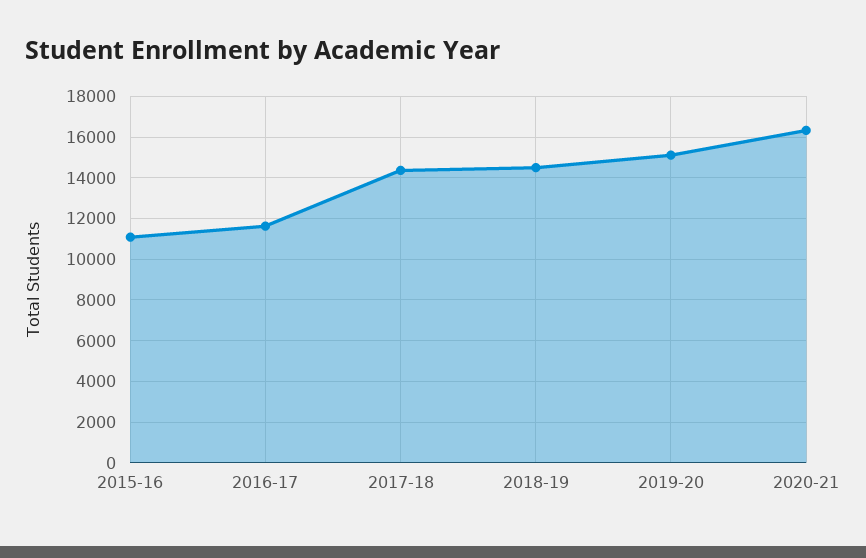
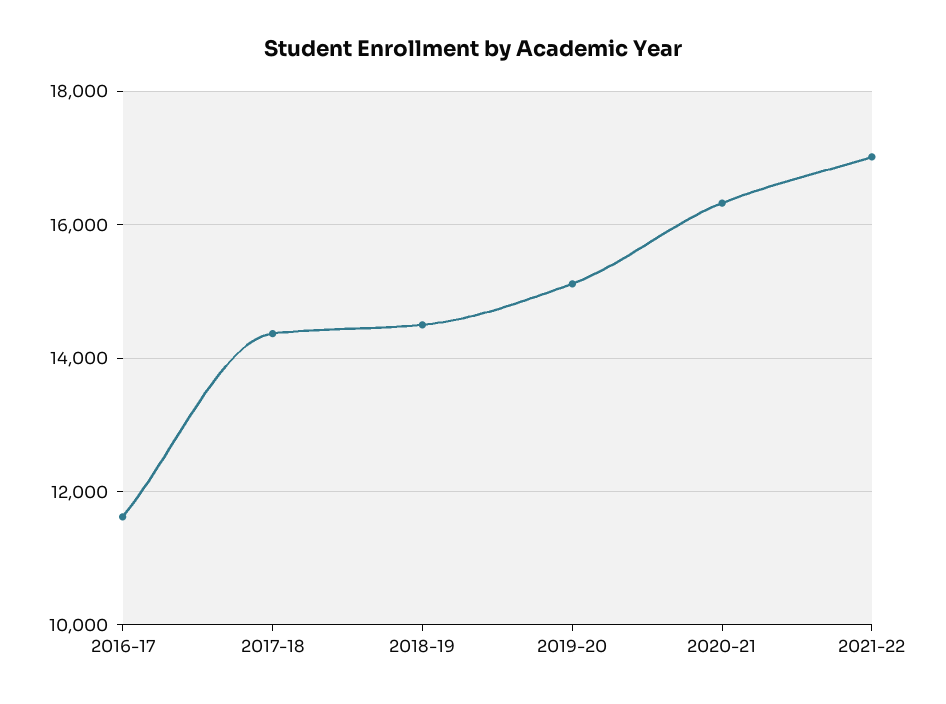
2015-16: 11000 -> none
2021-22: none -> 17000

